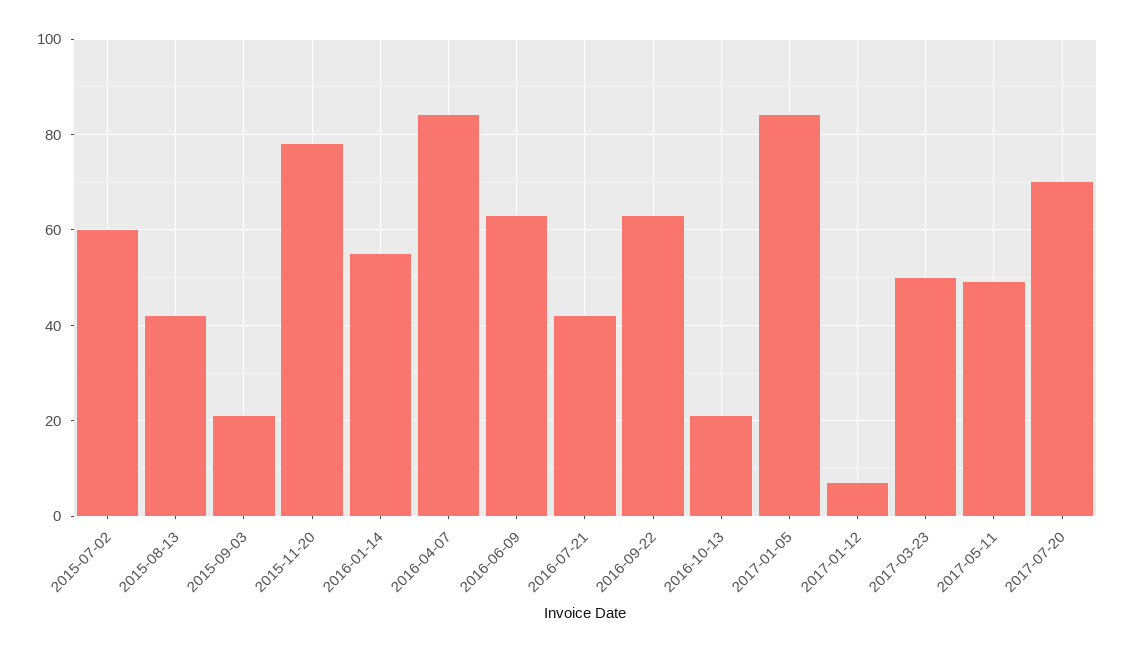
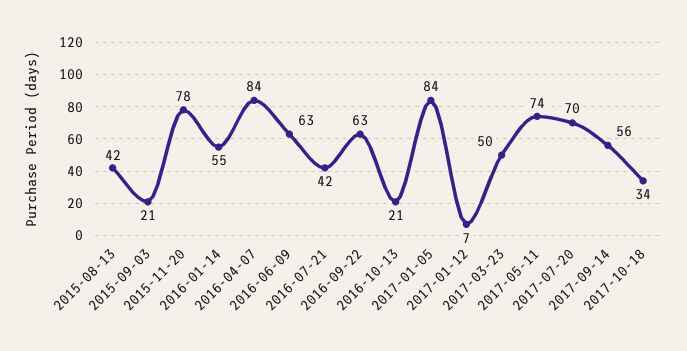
2015-07-02: 60 -> none
2017-05-11: 50 -> 74
2017-09-14: none -> 56
2017-10-18: none -> 34

